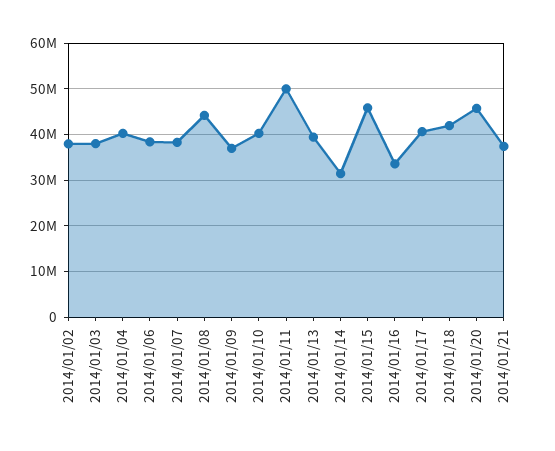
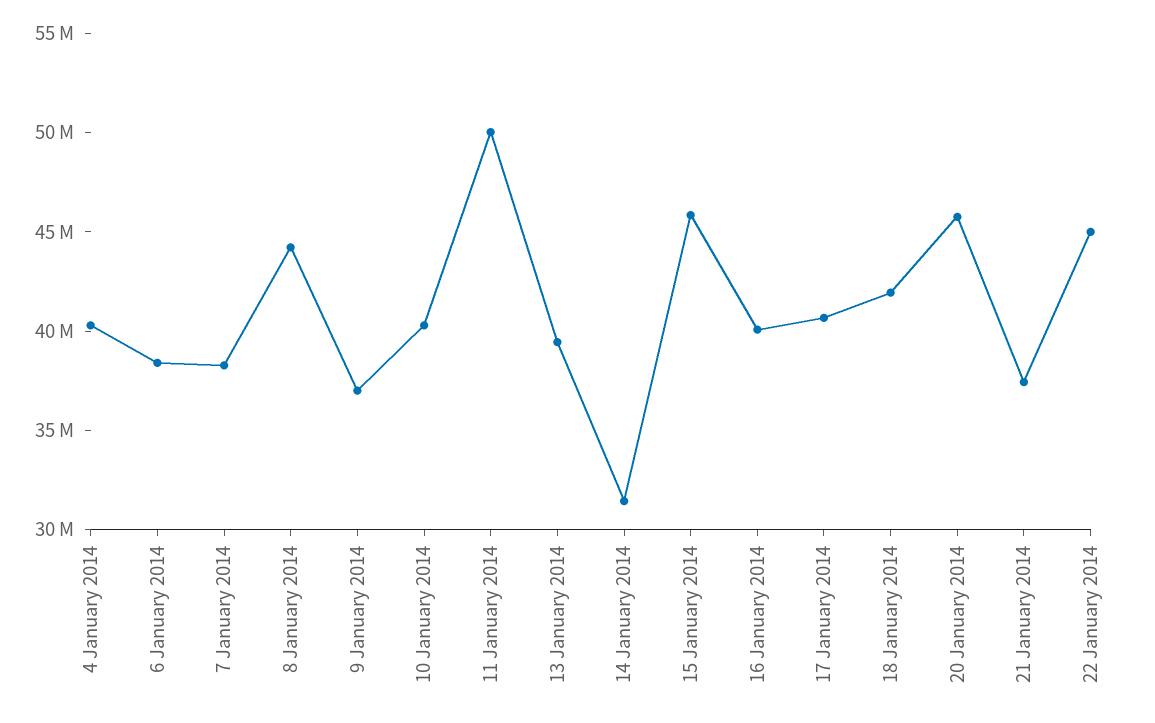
2014/01/02: 38000000 -> none
2014/01/03: 38000000 -> none
2014/01/16: 34000000 -> 40000000
22 January 2014: none -> 45000000

